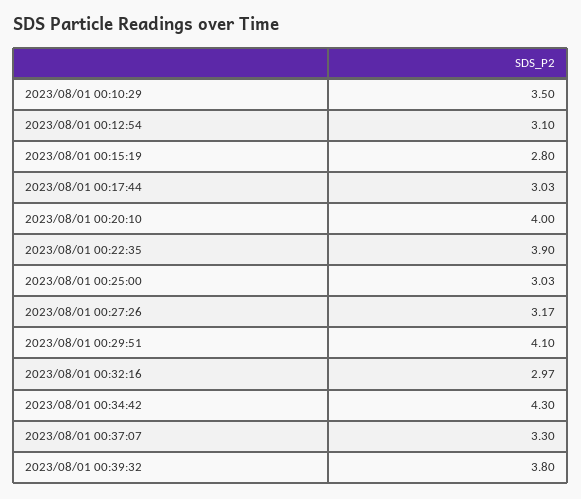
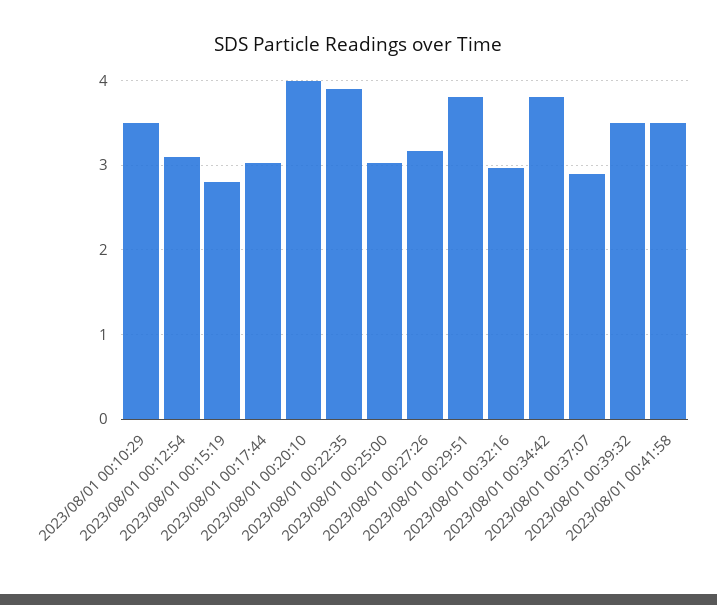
2023/08/01 00:29:51: 4.1 -> 3.8
2023/08/01 00:34:42: 4.3 -> 3.8
2023/08/01 00:37:07: 3.3 -> 2.9
2023/08/01 00:39:32: 3.8 -> 3.5
2023/08/01 00:41:58: none -> 3.5

